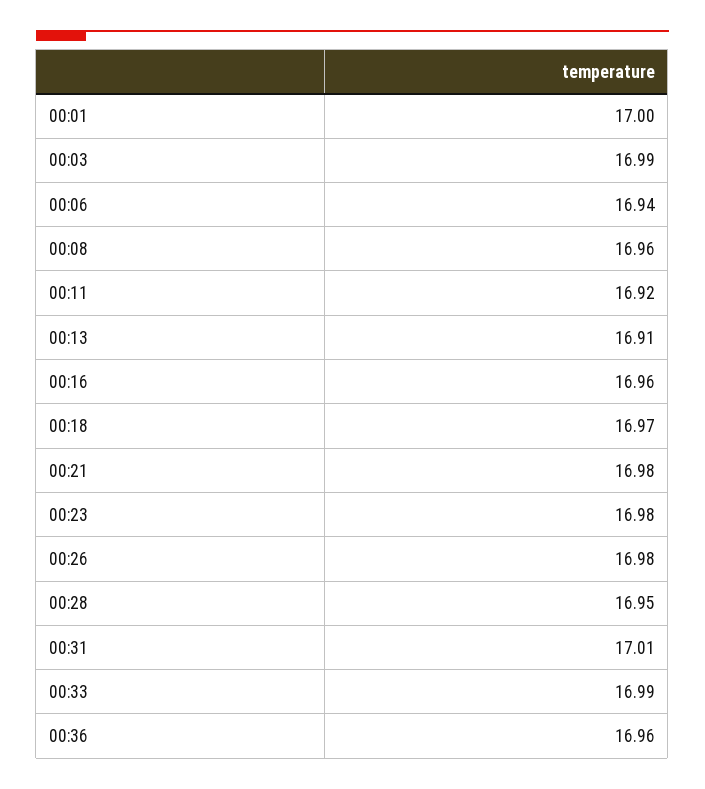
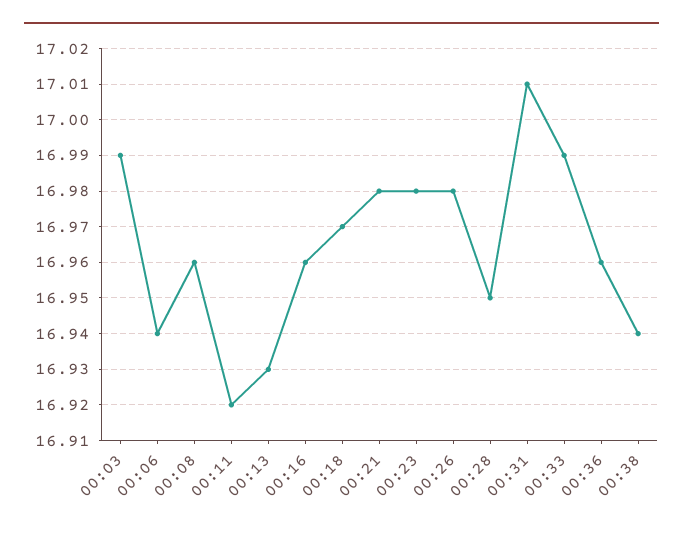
00:01: 17 -> none
00:13: 16.91 -> 16.93
00:38: none -> 16.94

